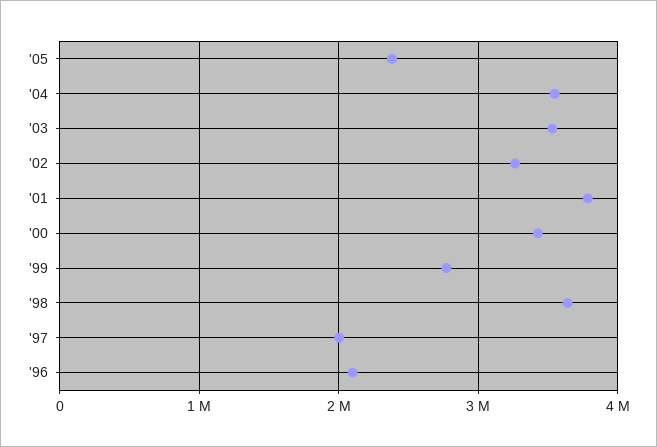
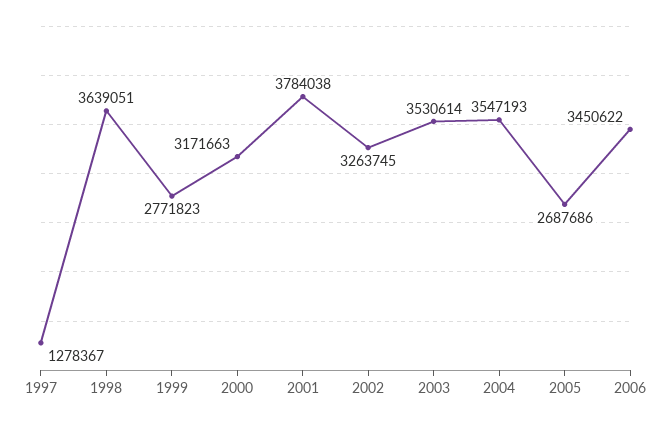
'05: 2400000 -> 2687686
'00: 3400000 -> 3171663
'97: 2000000 -> 1278367
'96: 2100000 -> none
2006: none -> 3450622

